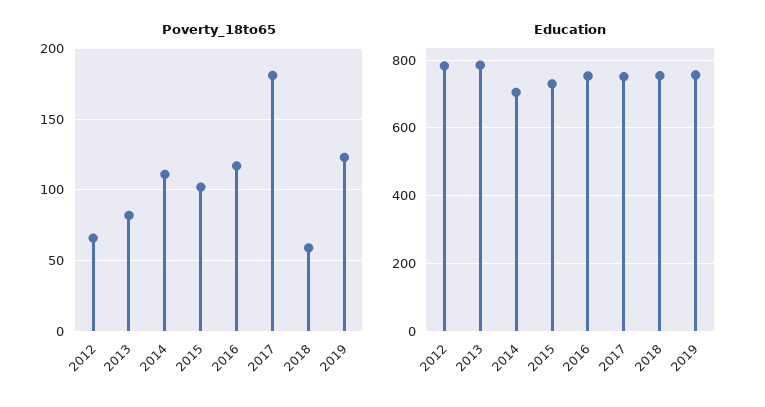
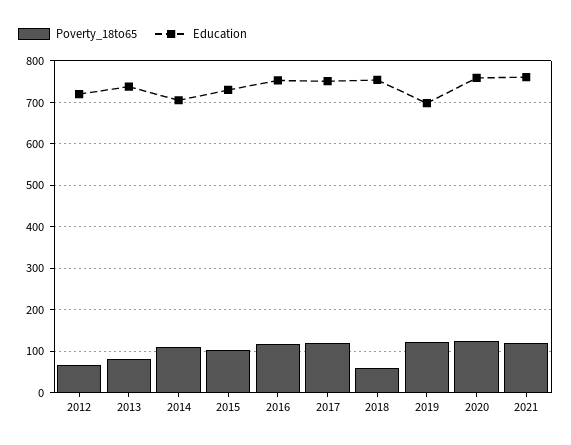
Poverty_18to65, 2017: 180 -> 120
Education, 2012: 780 -> 720
Education, 2013: 780 -> 740
Education, 2019: 760 -> 700
Poverty_18to65, 2020: none -> 120
Education, 2020: none -> 760
Poverty_18to65, 2021: none -> 120
Education, 2021: none -> 760

